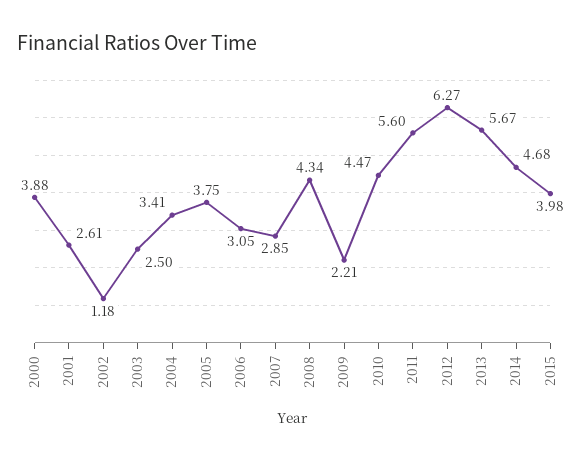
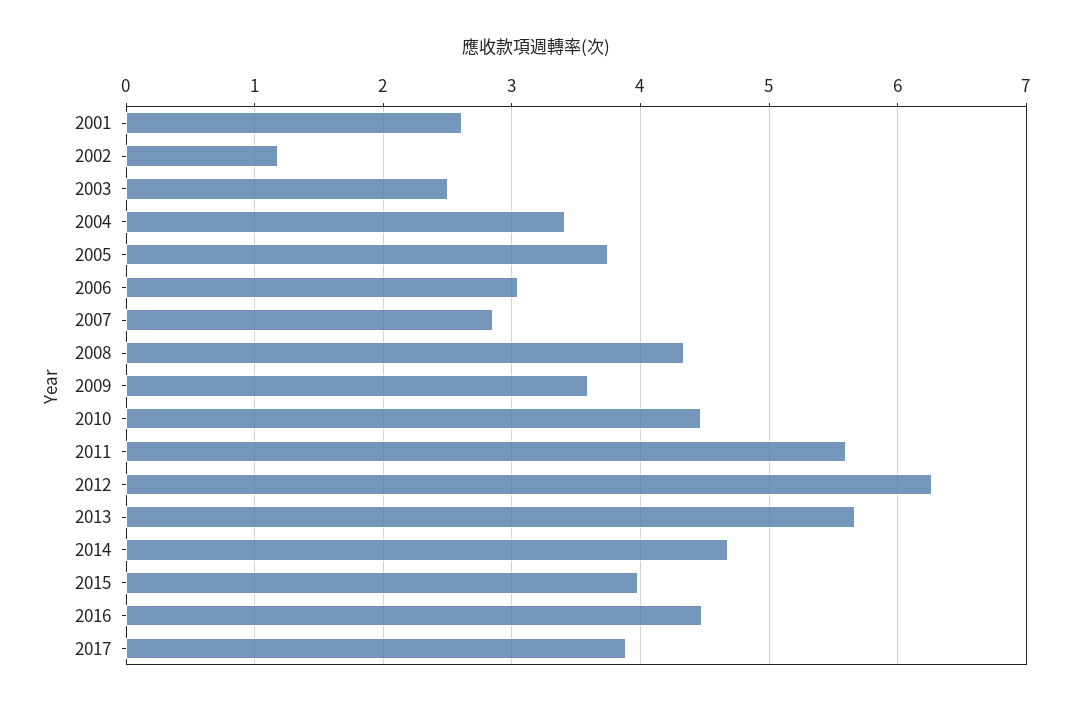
2000: 3.88 -> none
2009: 2.21 -> 3.6
2016: none -> 4.5
2017: none -> 3.9

